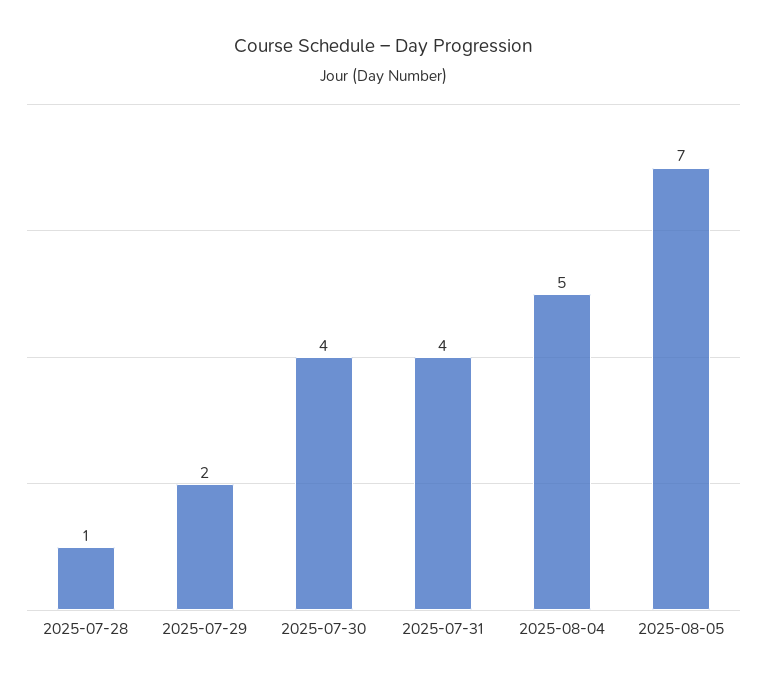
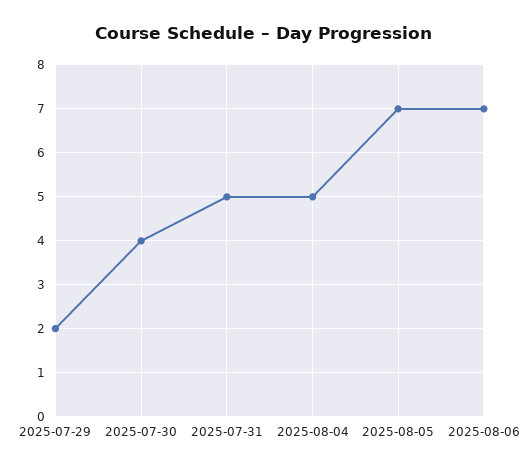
2025-07-28: 1 -> none
2025-07-31: 4 -> 5
2025-08-06: none -> 7

